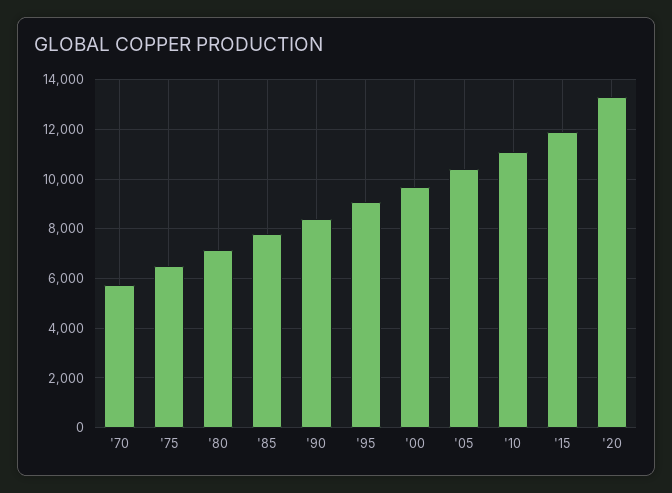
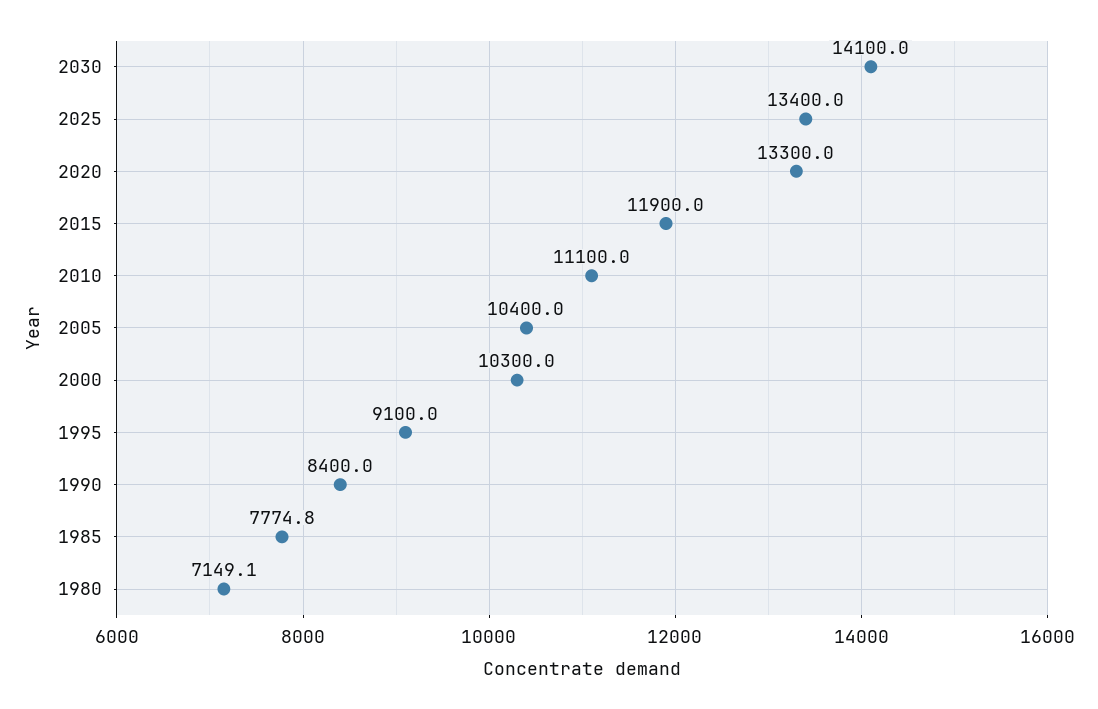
'70: 5750 -> none
'75: 6500 -> none
'00: 9750 -> 10300
2030: none -> 14100
2025: none -> 13400

